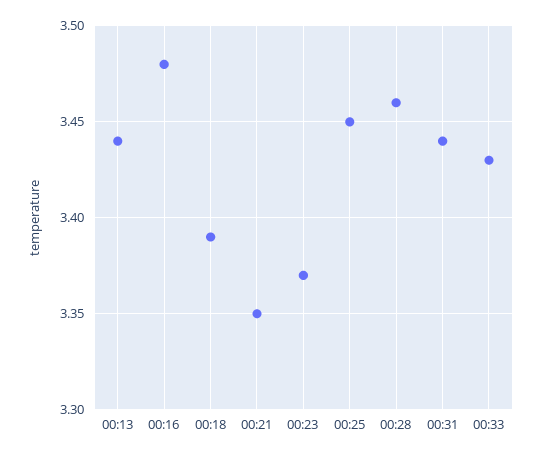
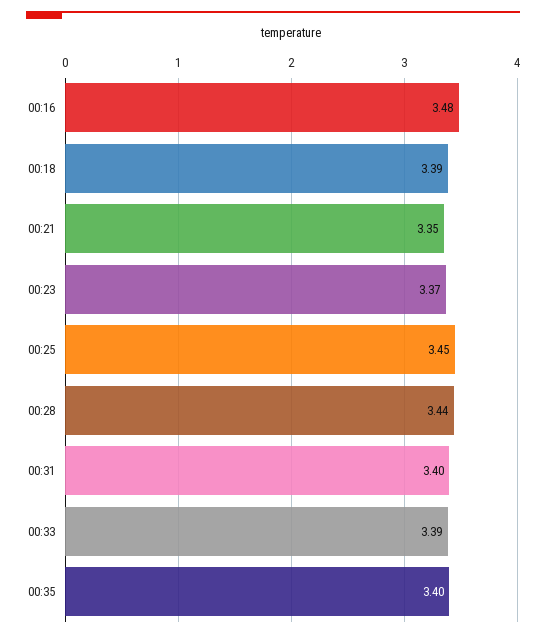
00:13: 3.44 -> none
00:28: 3.46 -> 3.44
00:31: 3.44 -> 3.4
00:33: 3.43 -> 3.39
00:35: none -> 3.4

